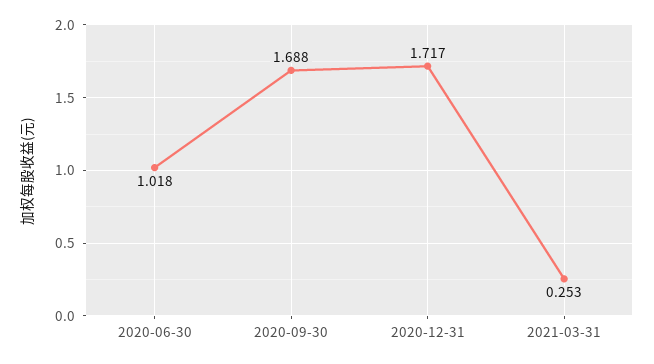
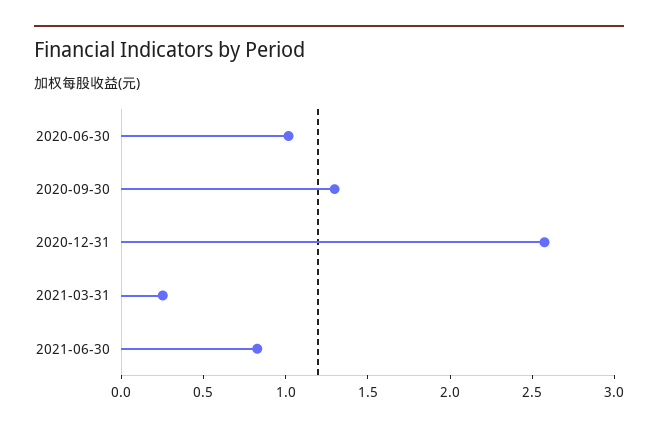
2020-09-30: 1.688 -> 1.3
2020-12-31: 1.717 -> 2.6
2021-06-30: none -> 0.8

